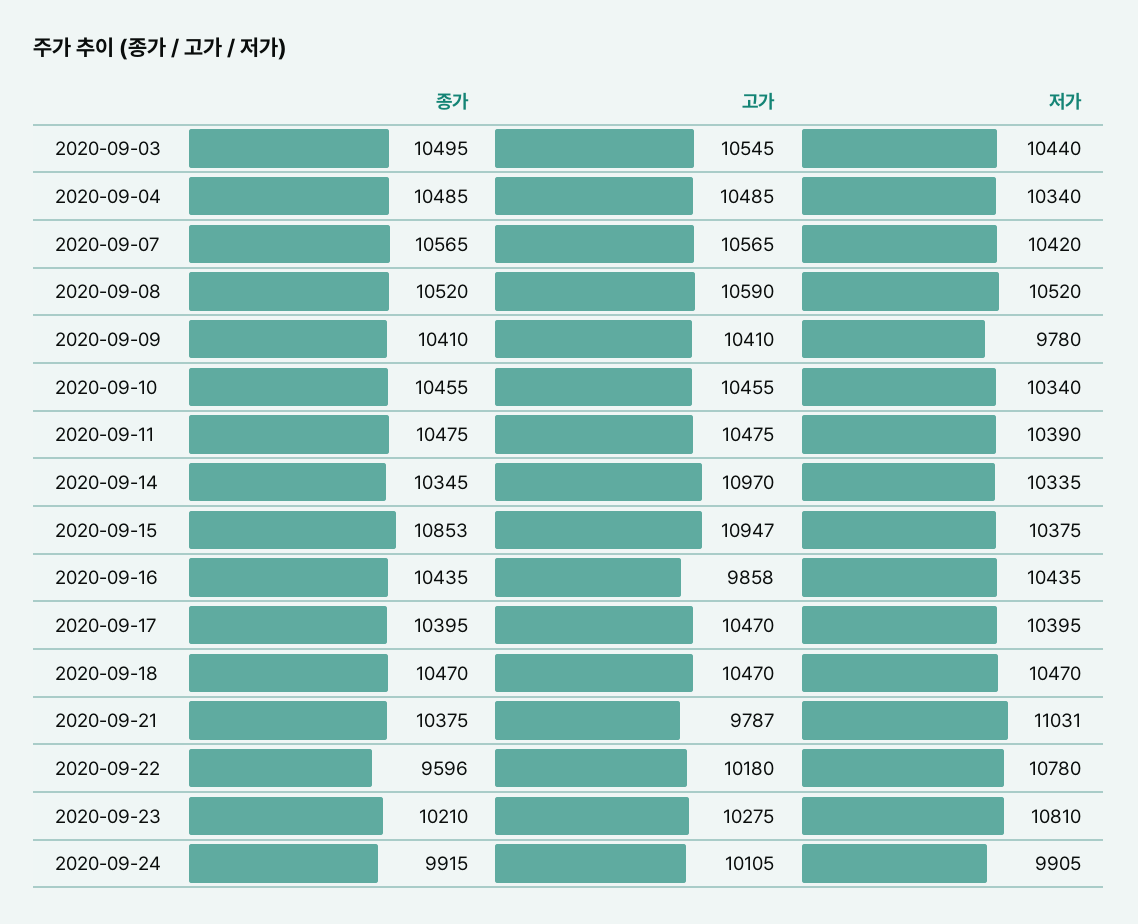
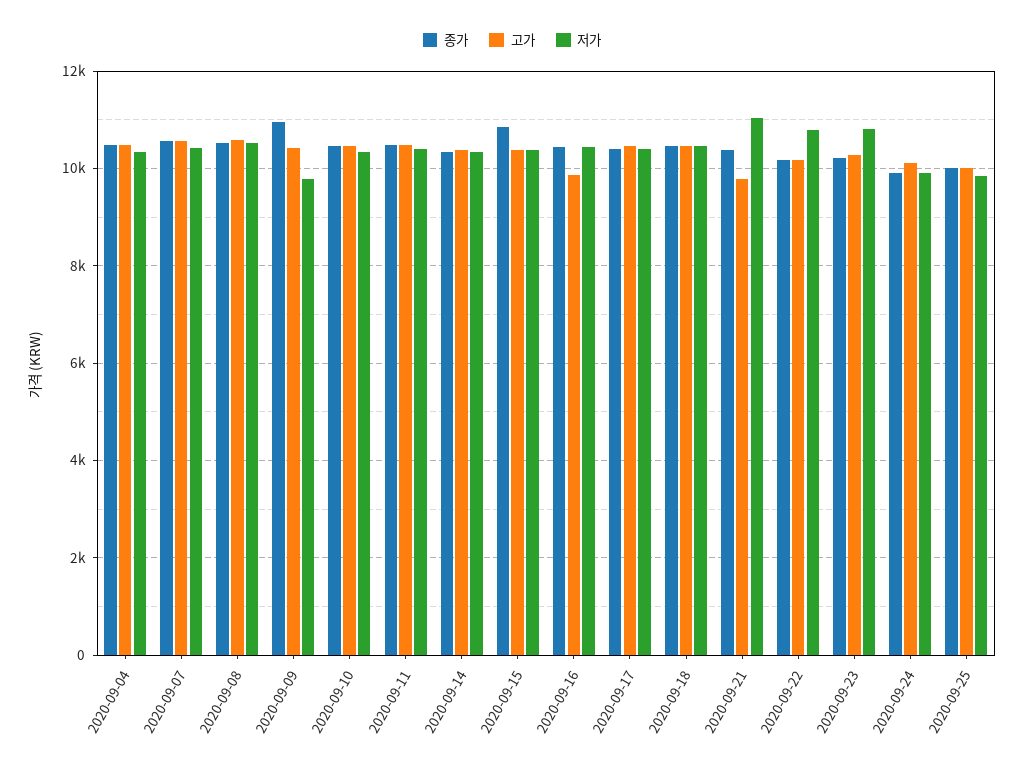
종가, 2020-09-03: 10495 -> none
고가, 2020-09-03: 10545 -> none
저가, 2020-09-03: 10440 -> none
종가, 2020-09-09: 10410 -> 11000
고가, 2020-09-14: 10970 -> 10400
고가, 2020-09-15: 10947 -> 10400
종가, 2020-09-22: 9596 -> 10200
종가, 2020-09-25: none -> 10000
고가, 2020-09-25: none -> 10000
저가, 2020-09-25: none -> 9800

